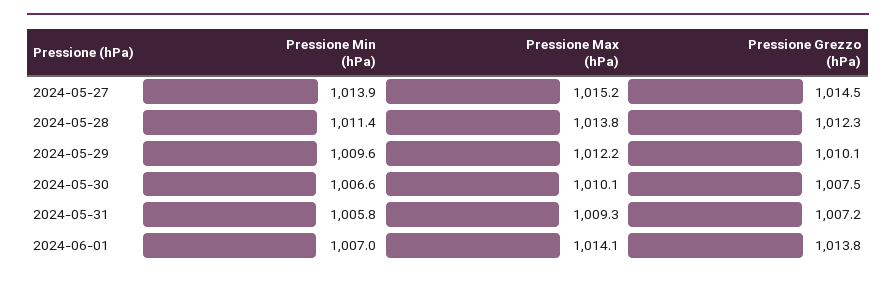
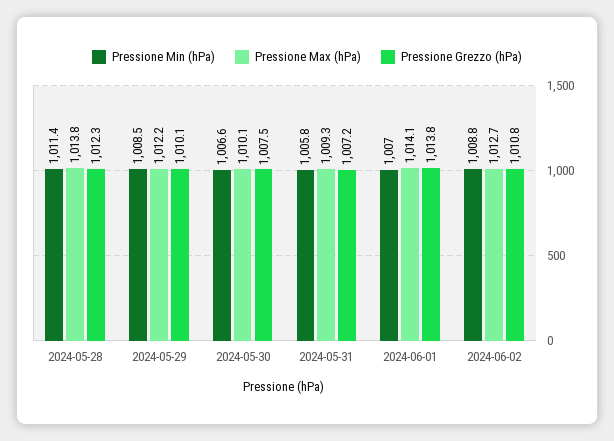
Pressione Min (hPa), 2024-05-27: 1013.9 -> none
Pressione Max (hPa), 2024-05-27: 1015.2 -> none
Pressione Grezzo (hPa), 2024-05-27: 1014.5 -> none
Pressione Min (hPa), 2024-05-29: 1009.6 -> 1008.5
Pressione Min (hPa), 2024-06-02: none -> 1008.8
Pressione Max (hPa), 2024-06-02: none -> 1012.7
Pressione Grezzo (hPa), 2024-06-02: none -> 1010.8

